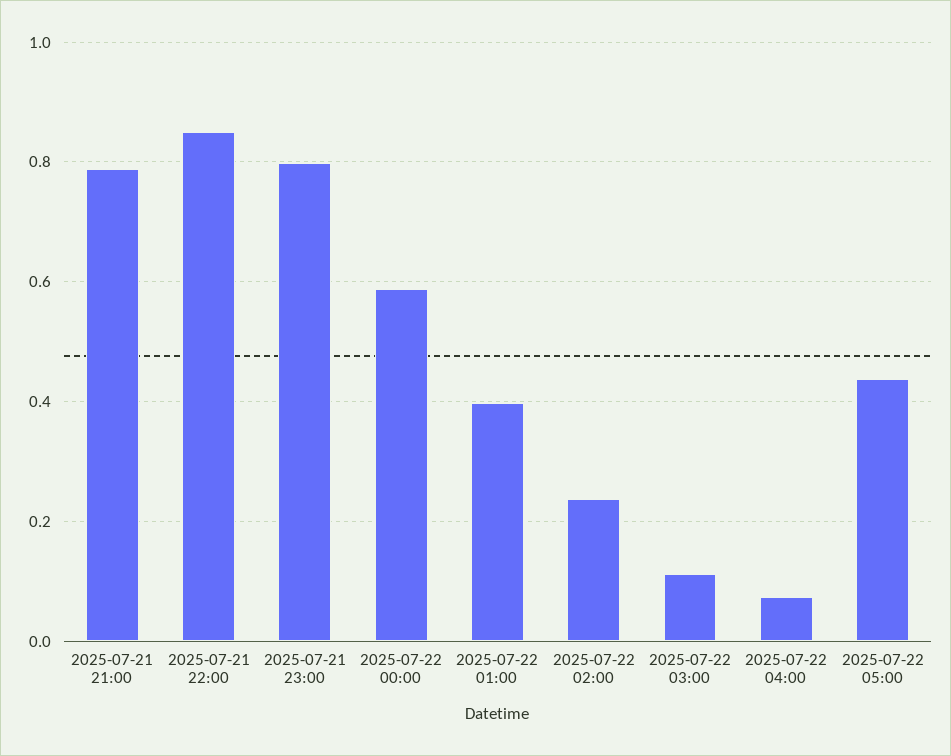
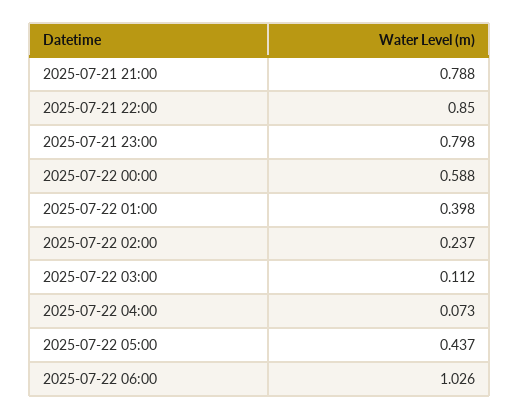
2025-07-22 06:00: none -> 1.026

